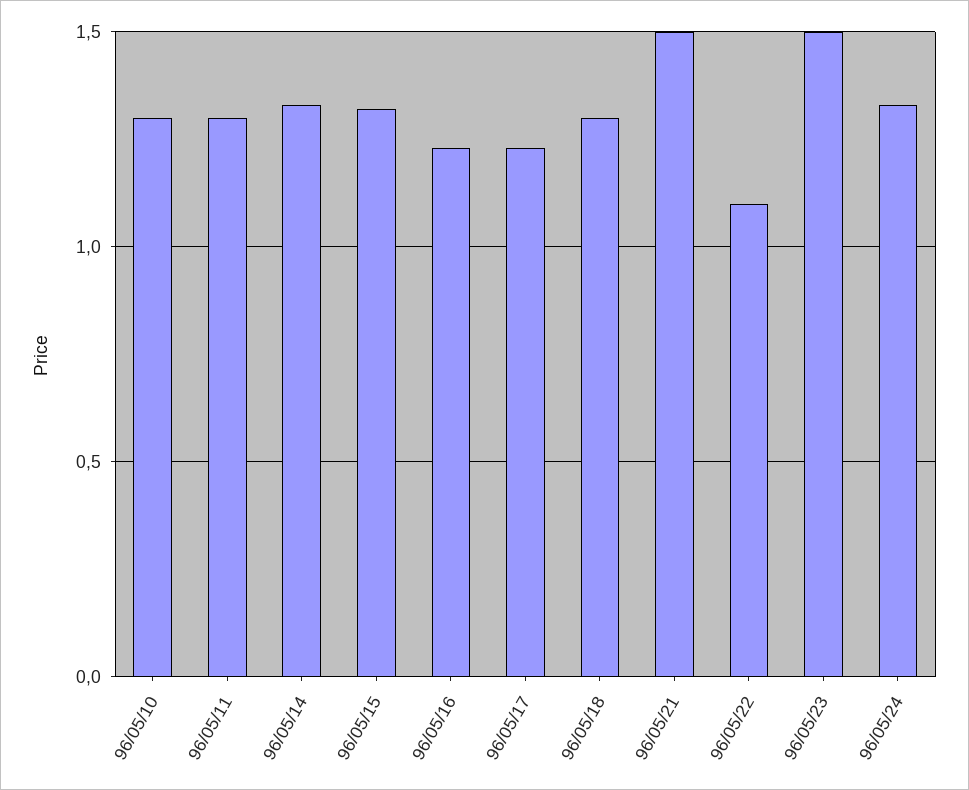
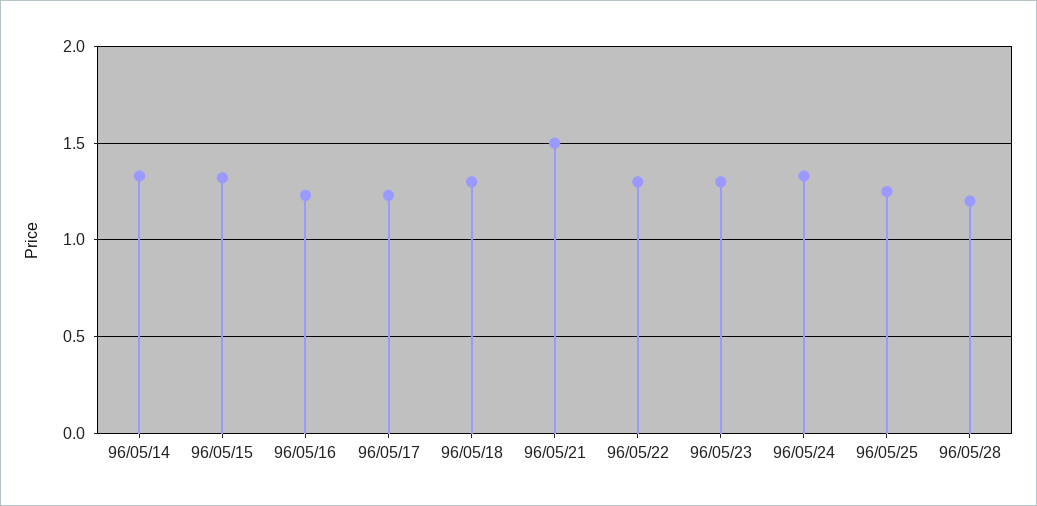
96/05/10: 1.3 -> none
96/05/11: 1.3 -> none
96/05/22: 1.1 -> 1.3
96/05/23: 1.5 -> 1.3
96/05/25: none -> 1.25
96/05/28: none -> 1.2

